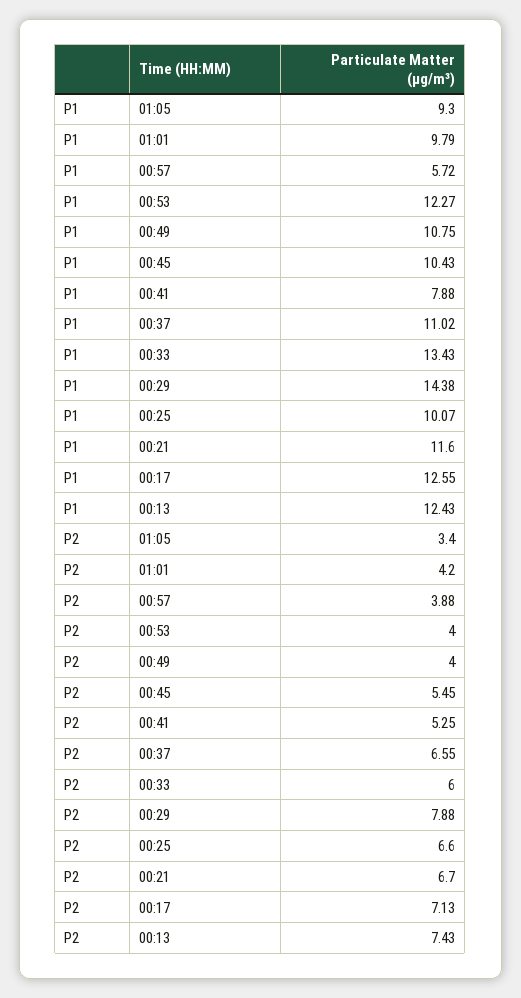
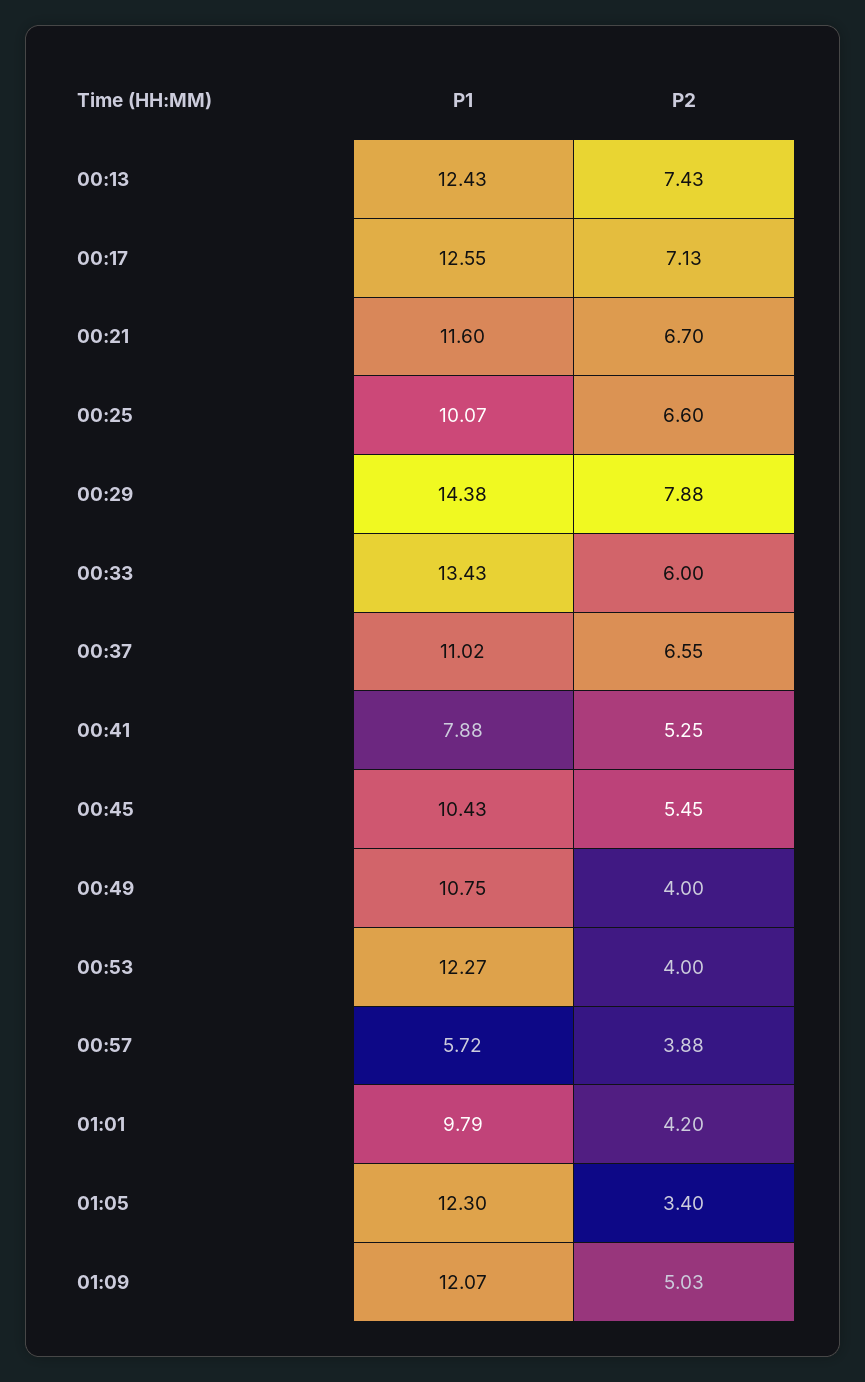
P1, 01:05: 9.3 -> 12.3
P1, 01:09: none -> 12.07
P2, 01:09: none -> 5.03

